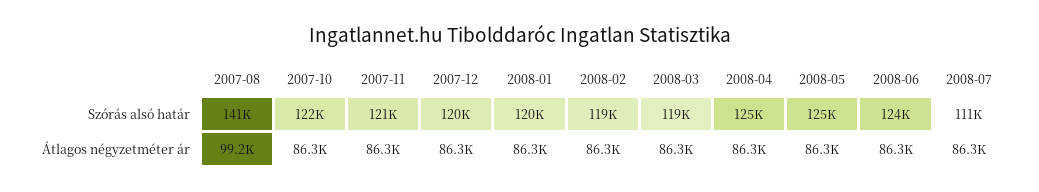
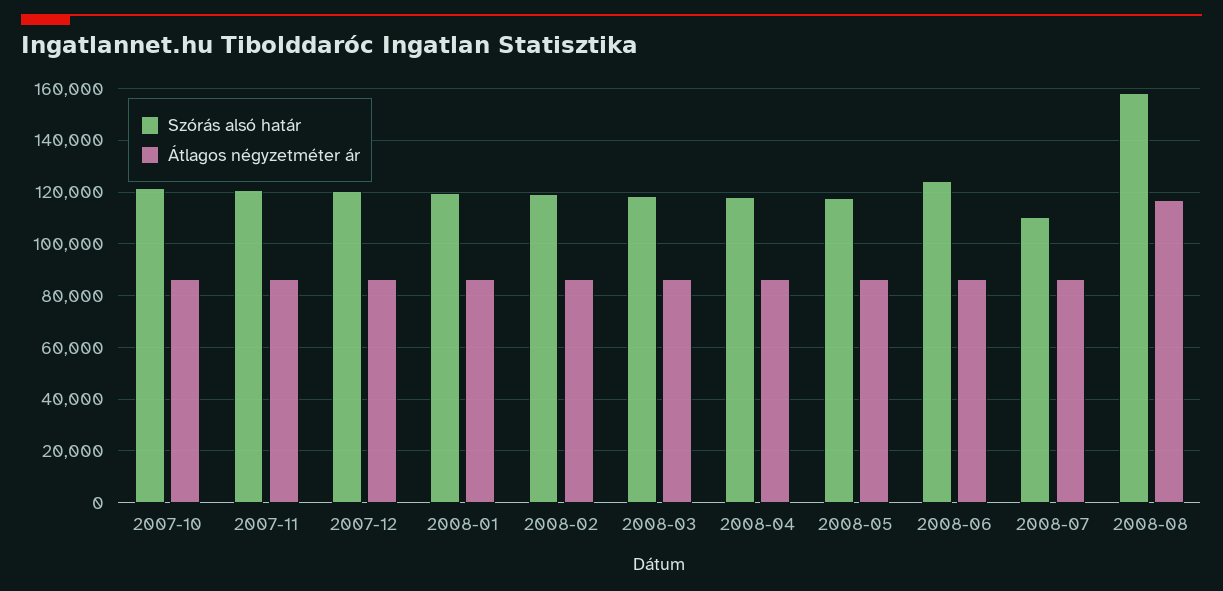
Szórás alsó határ, 2007-08: 141000 -> none
Szórás alsó határ, 2008-04: 125000 -> 117500
Szórás alsó határ, 2008-05: 125000 -> 117500
Átlagos négyzetméter ár, 2007-08: 99200 -> none
Szórás alsó határ, 2008-08: none -> 157500
Átlagos négyzetméter ár, 2008-08: none -> 117500

